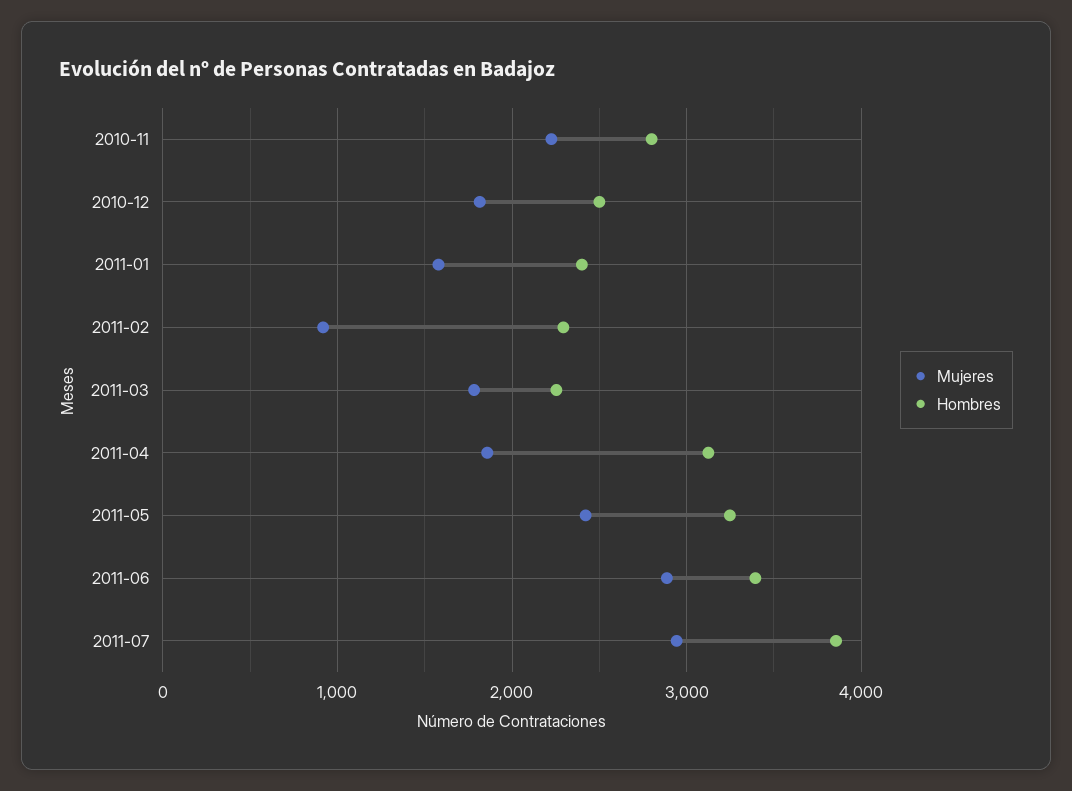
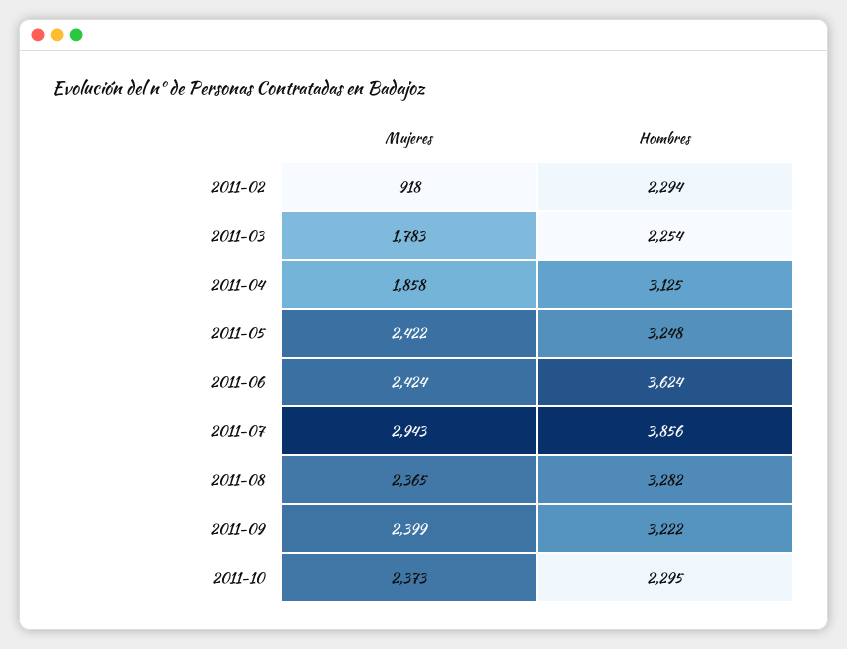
Mujeres, 2010-11: 2200 -> none
Hombres, 2010-11: 2800 -> none
Mujeres, 2010-12: 1800 -> none
Hombres, 2010-12: 2500 -> none
Mujeres, 2011-01: 1600 -> none
Hombres, 2011-01: 2400 -> none
Mujeres, 2011-06: 2900 -> 2424
Hombres, 2011-06: 3400 -> 3624
Mujeres, 2011-08: none -> 2365
Hombres, 2011-08: none -> 3282
Mujeres, 2011-09: none -> 2399
Hombres, 2011-09: none -> 3222
Mujeres, 2011-10: none -> 2373
Hombres, 2011-10: none -> 2295

